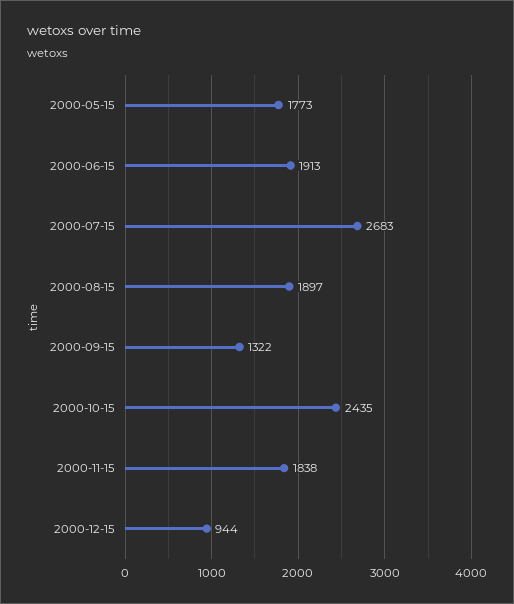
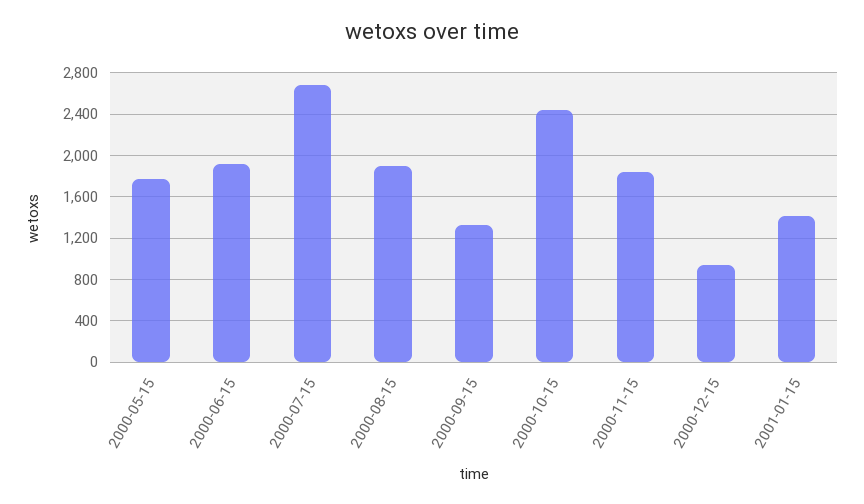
2001-01-15: none -> 1400

